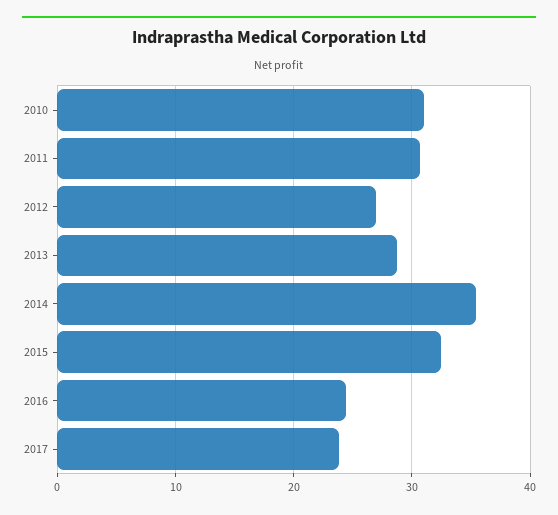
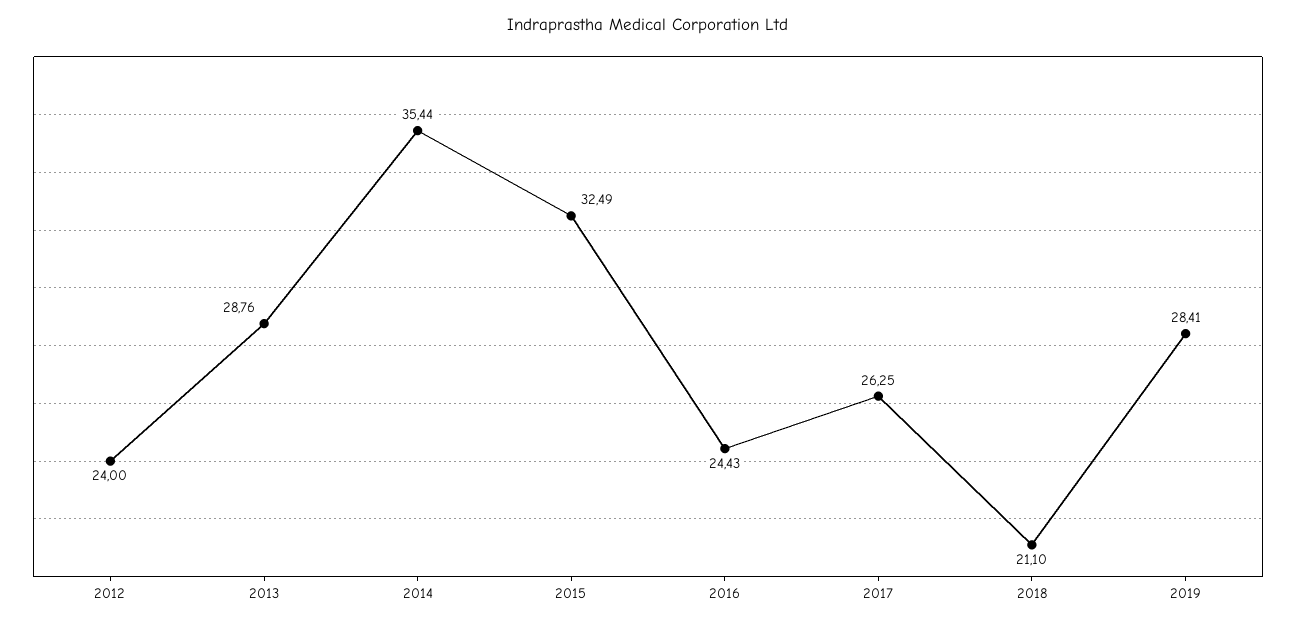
2010: 31 -> none
2011: 31 -> none
2012: 27 -> 24
2017: 24 -> 26.25
2018: none -> 21.1
2019: none -> 28.41

